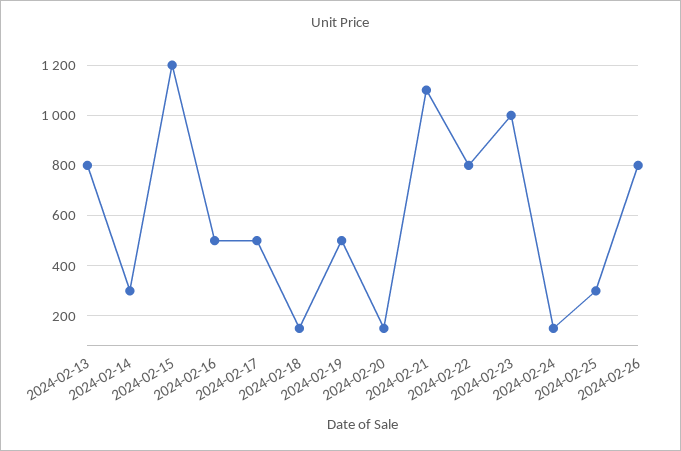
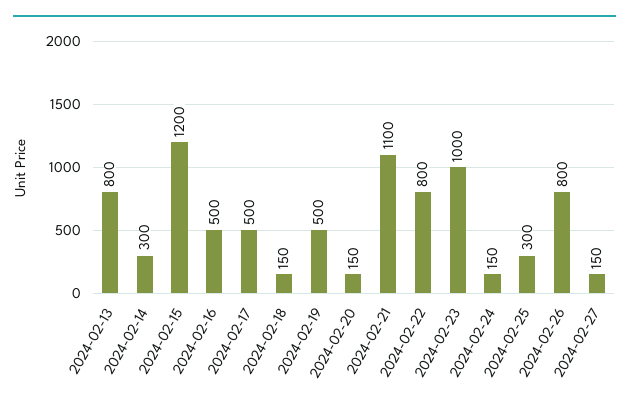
2024-02-27: none -> 150

